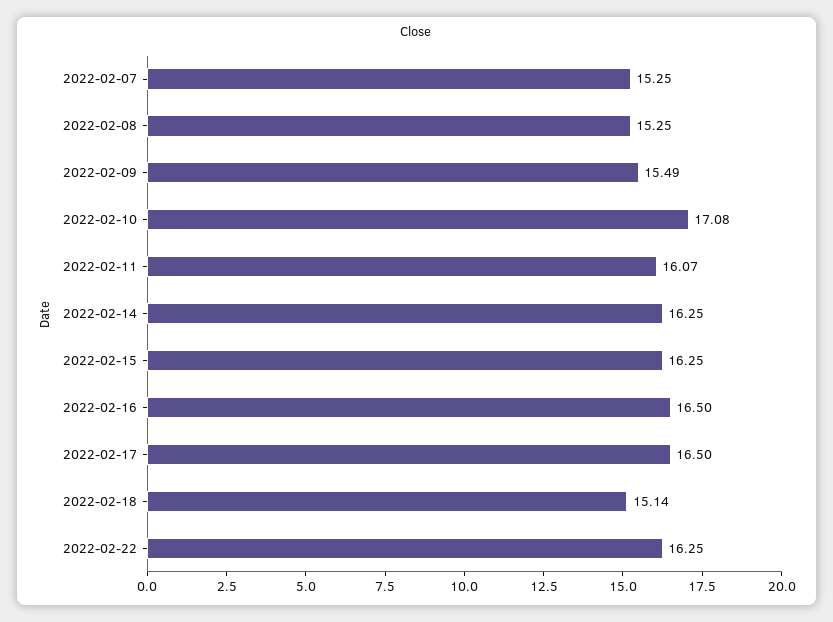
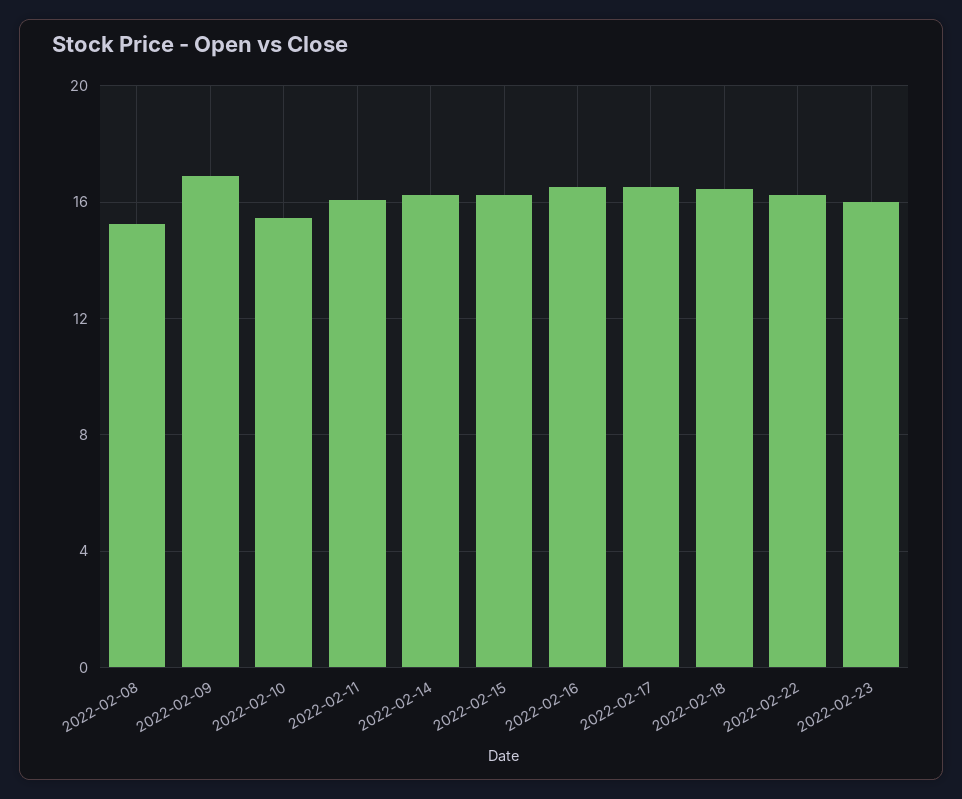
2022-02-07: 15.25 -> none
2022-02-09: 15.49 -> 17
2022-02-10: 17.08 -> 15.5
2022-02-18: 15.14 -> 16.5
2022-02-23: none -> 16

